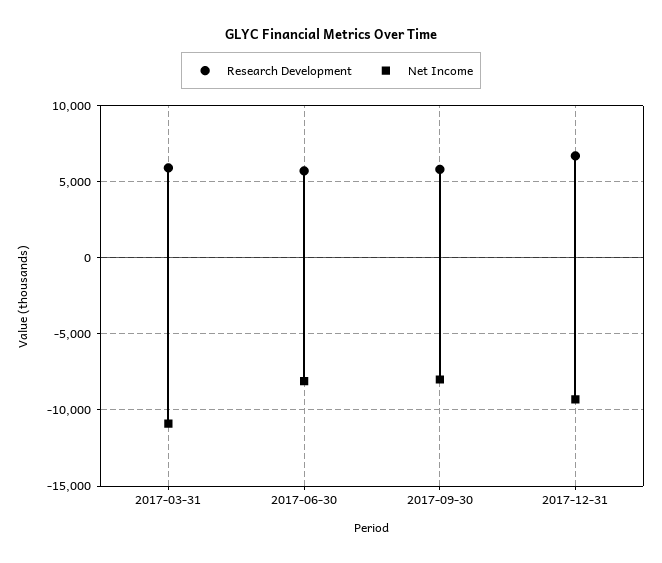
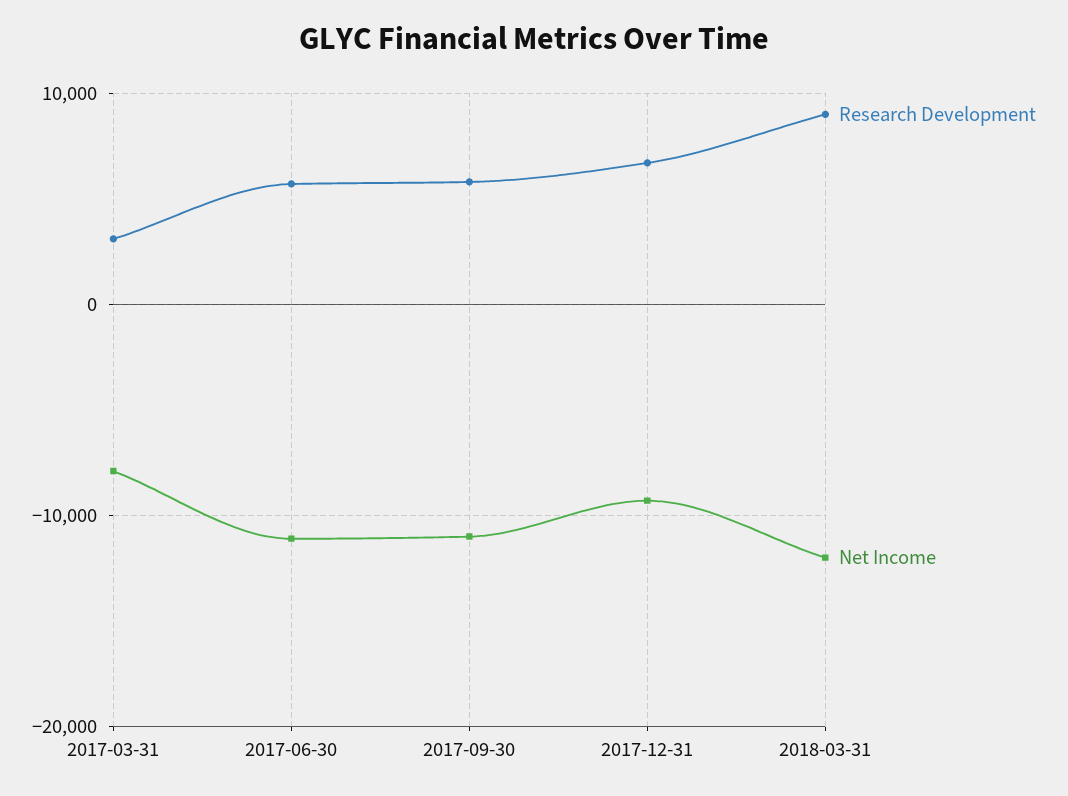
Research Development, 2017-03-31: 6000 -> 3000
Net Income, 2017-03-31: -11000 -> -8000
Net Income, 2017-06-30: -8000 -> -11000
Net Income, 2017-09-30: -8000 -> -11000
Research Development, 2018-03-31: none -> 9000
Net Income, 2018-03-31: none -> -12000

